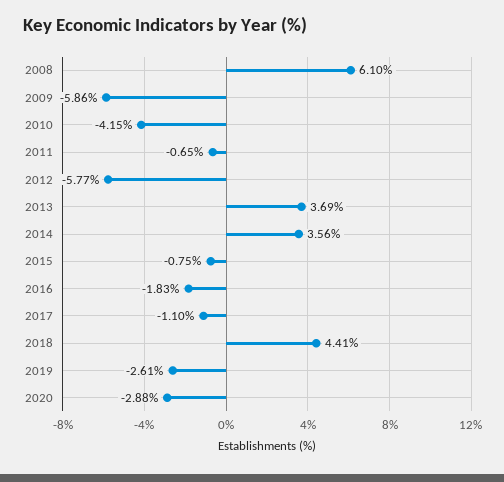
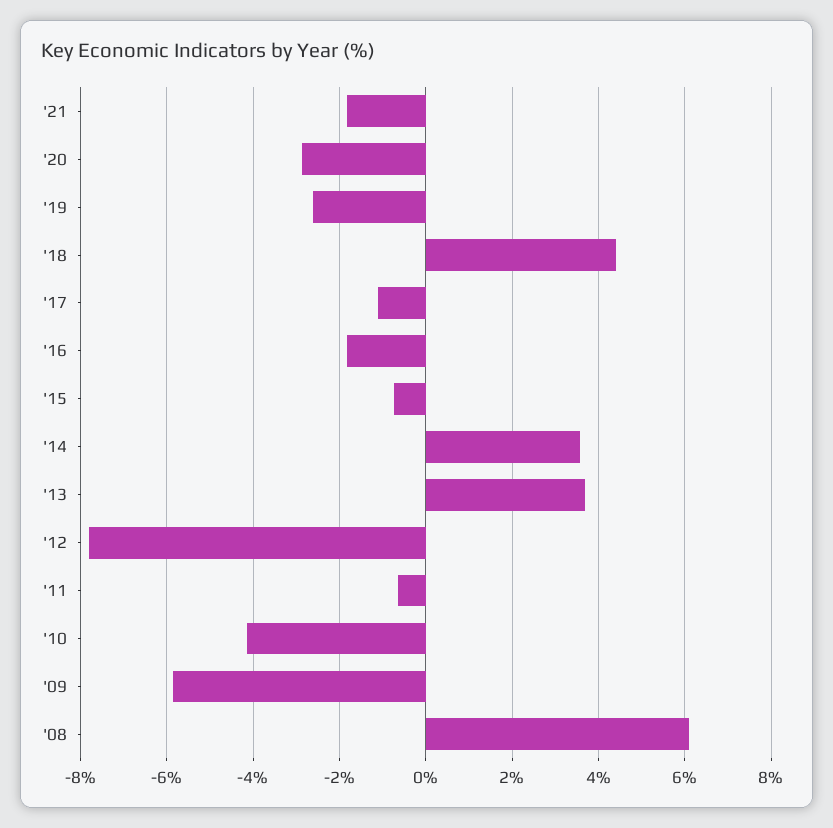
2012: -5.77 -> -7.8
'21: none -> -1.8

